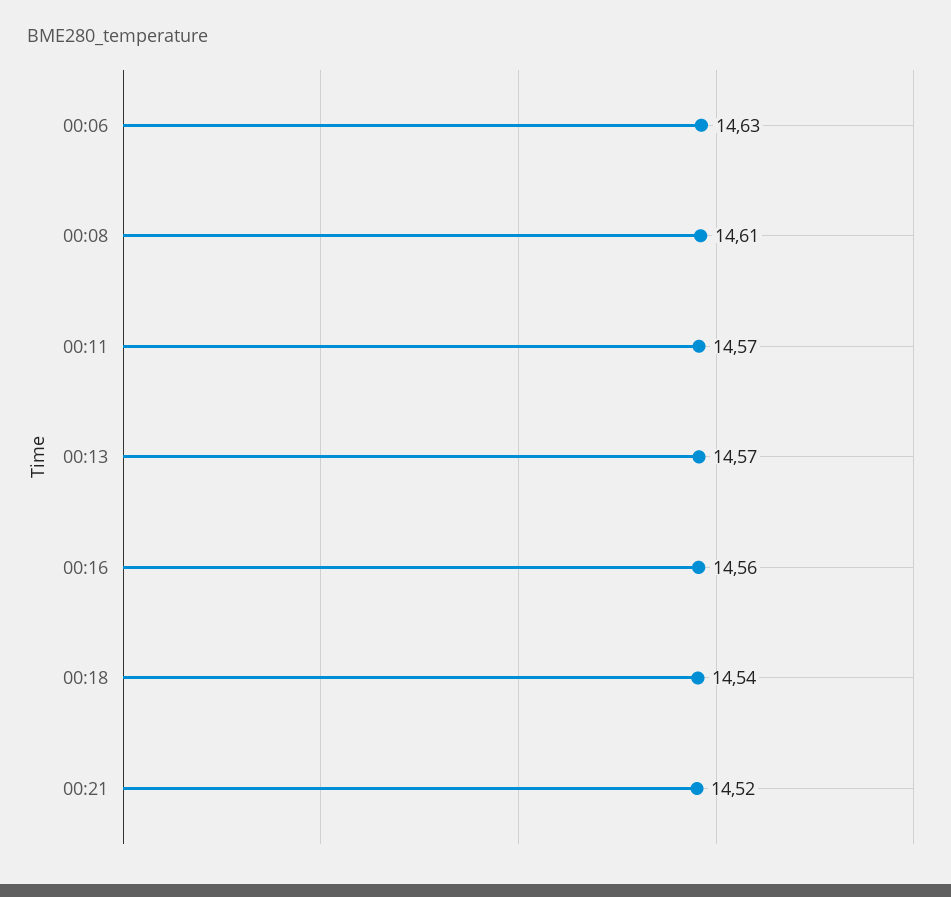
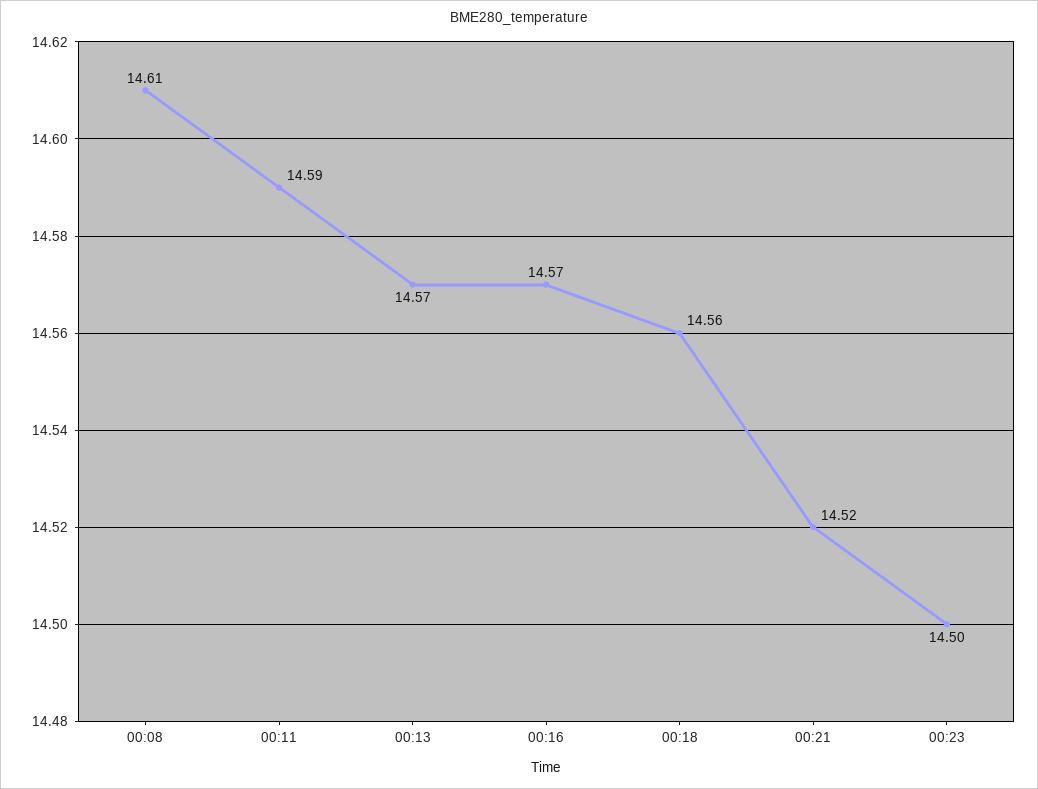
00:06: 14.63 -> none
00:11: 14.57 -> 14.59
00:16: 14.56 -> 14.57
00:18: 14.54 -> 14.56
00:23: none -> 14.5

